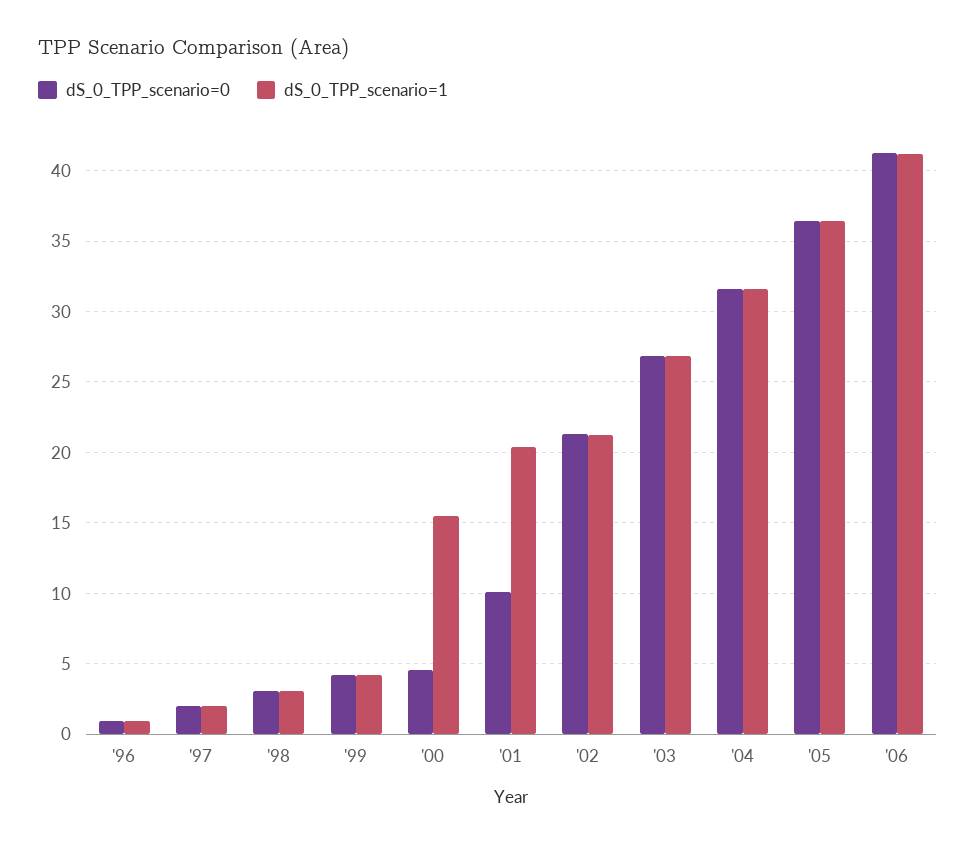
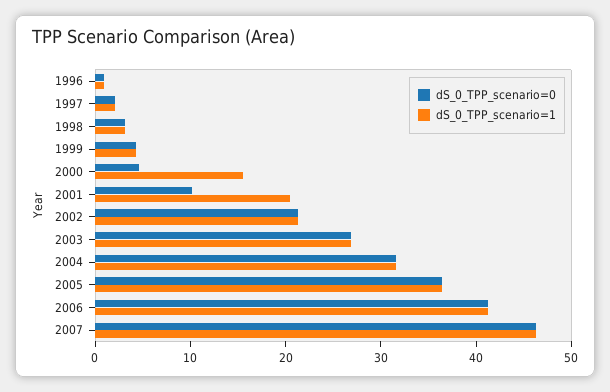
dS_0_TPP_scenario=0, 2007: none -> 46
dS_0_TPP_scenario=1, 2007: none -> 46

